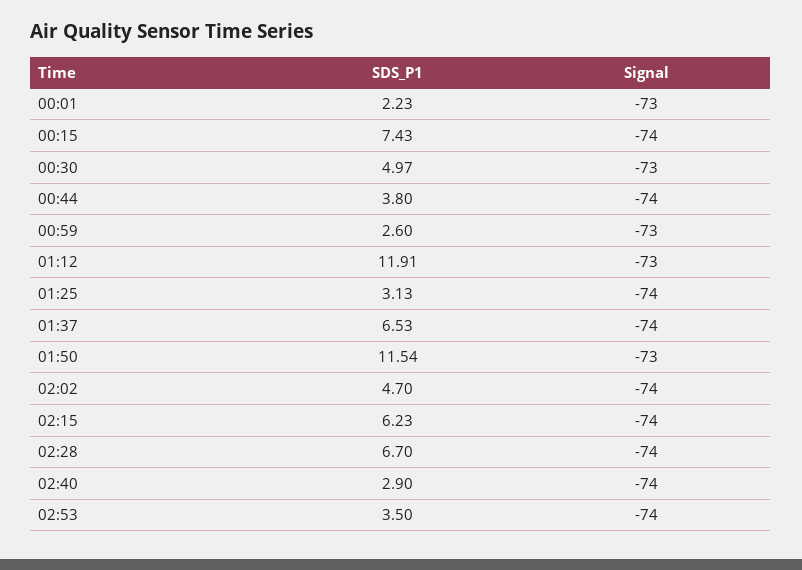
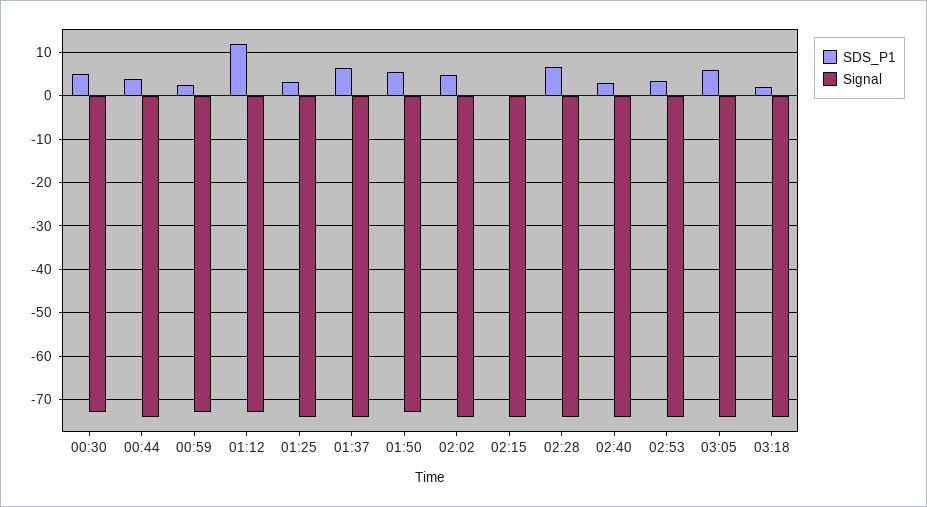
SDS_P1, 00:01: 2.23 -> none
Signal, 00:01: -73 -> none
SDS_P1, 00:15: 7.43 -> none
Signal, 00:15: -74 -> none
SDS_P1, 01:50: 11.54 -> 6
SDS_P1, 02:15: 6.23 -> 0
SDS_P1, 03:05: none -> 6
Signal, 03:05: none -> -74
SDS_P1, 03:18: none -> 2
Signal, 03:18: none -> -74

